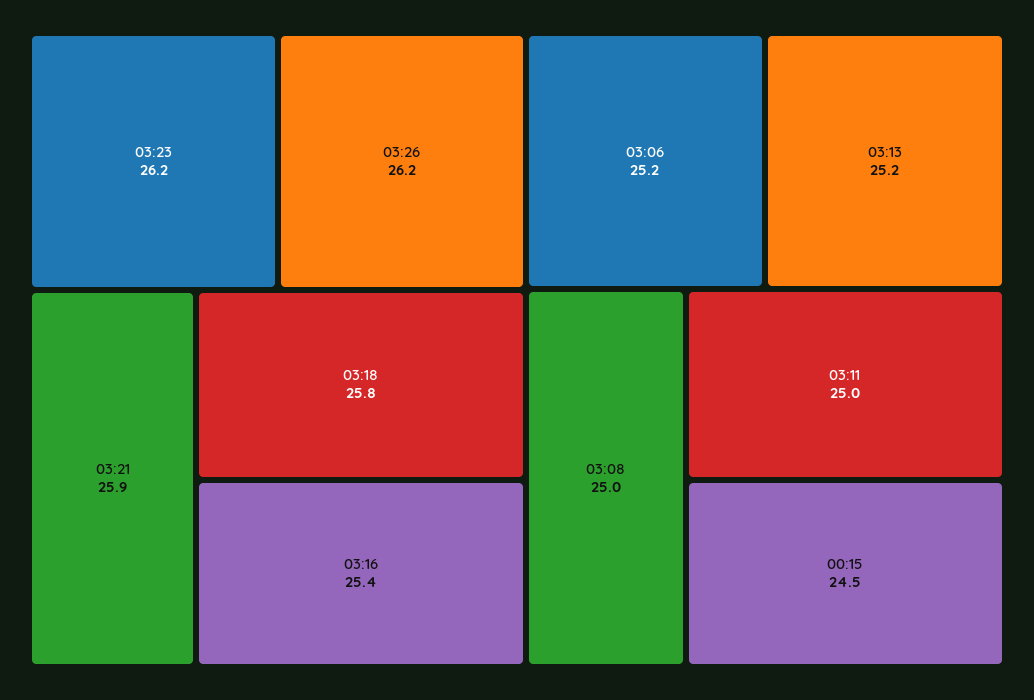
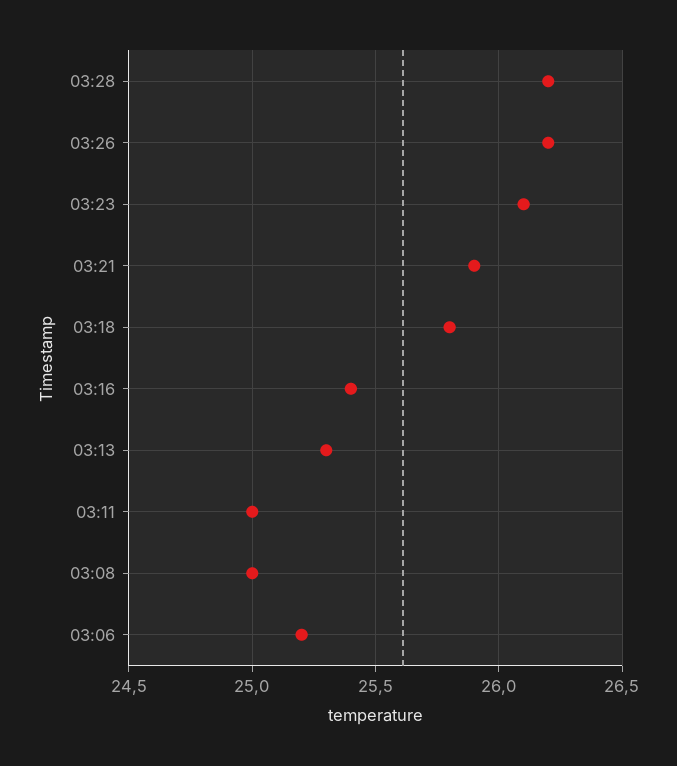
03:23: 26.2 -> 26.1
03:13: 25.2 -> 25.3
00:15: 24.5 -> none
03:28: none -> 26.2

